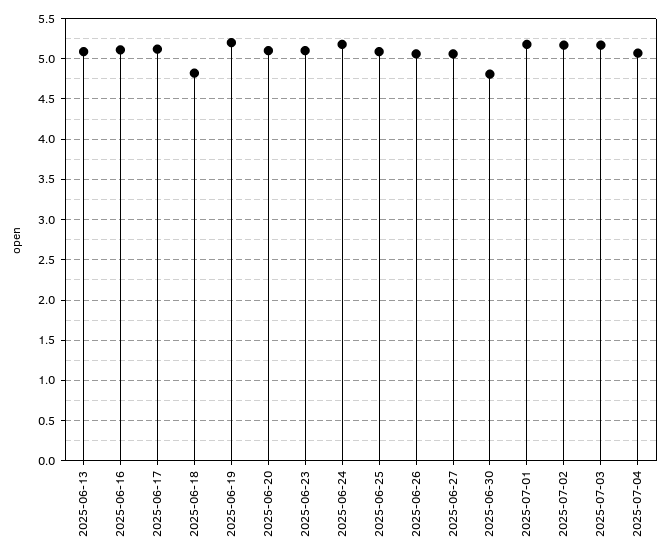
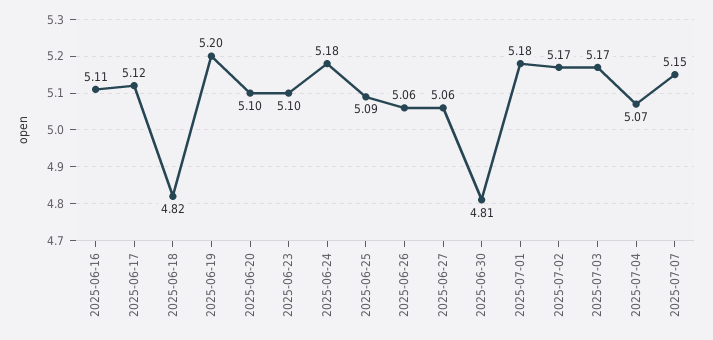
2025-06-13: 5.1 -> none
2025-07-07: none -> 5.15

